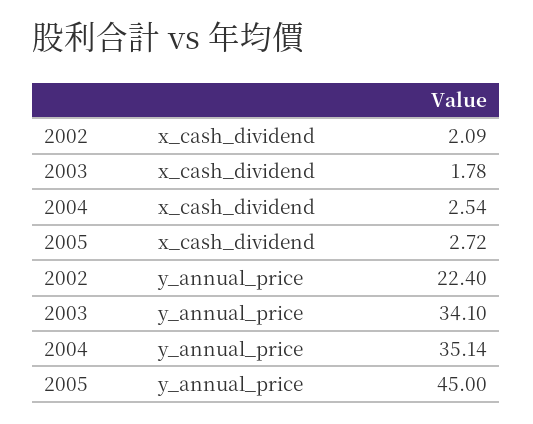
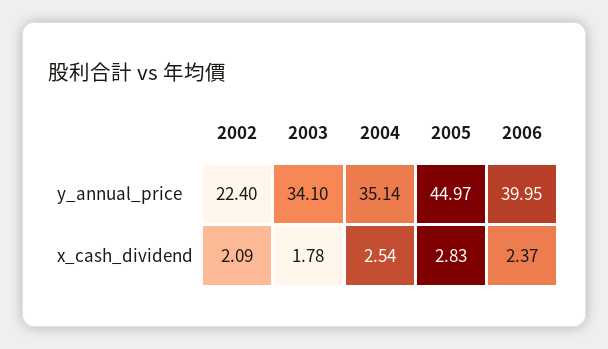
2005, x_cash_dividend: 2.72 -> 2.83
2005, y_annual_price: 45 -> 44.97
2006, y_annual_price: none -> 39.95
2006, x_cash_dividend: none -> 2.37

